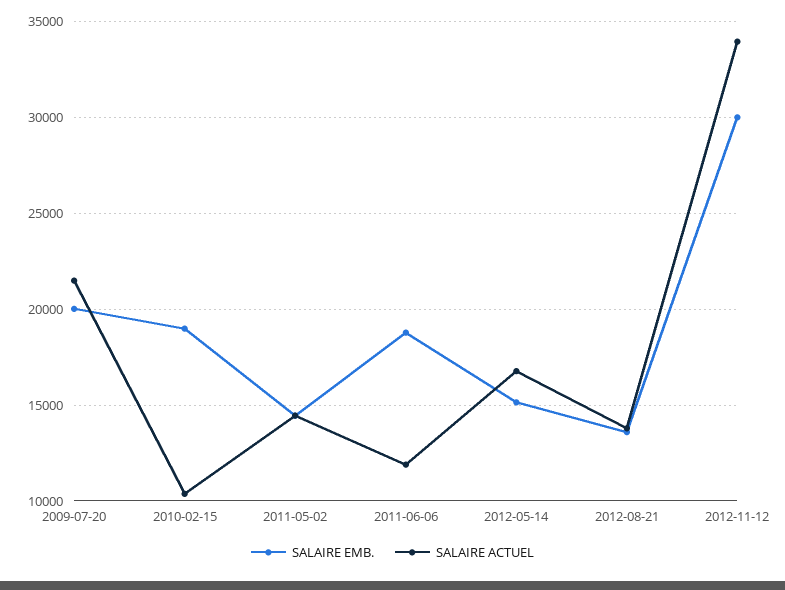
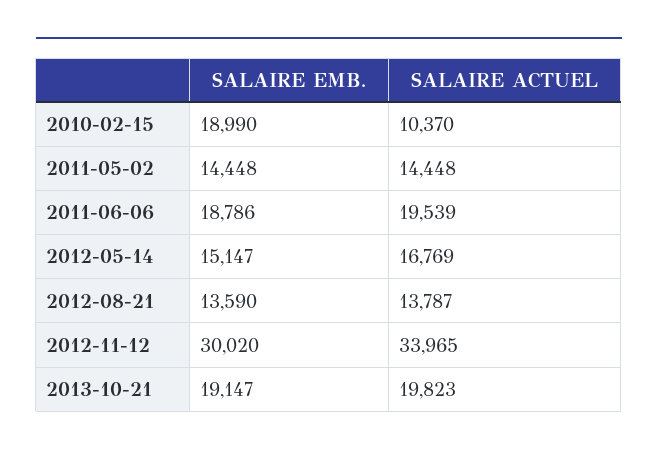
SALAIRE EMB., 2009-07-20: 20000 -> none
SALAIRE ACTUEL, 2009-07-20: 21500 -> none
SALAIRE ACTUEL, 2011-06-06: 12000 -> 19539
SALAIRE EMB., 2013-10-21: none -> 19147
SALAIRE ACTUEL, 2013-10-21: none -> 19823

